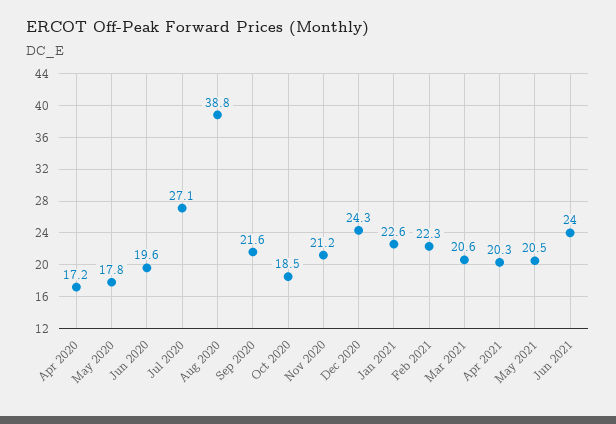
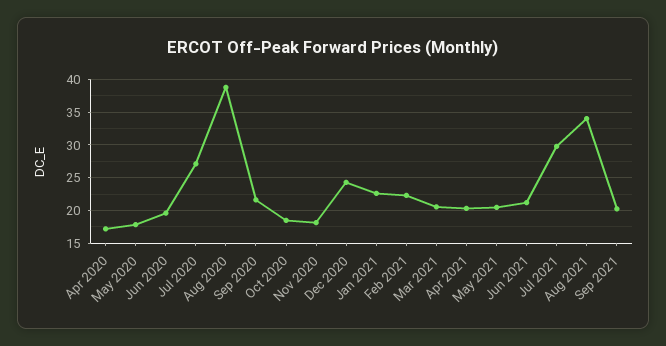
Nov 2020: 21.2 -> 18
Jun 2021: 24 -> 21
Jul 2021: none -> 30
Aug 2021: none -> 34
Sep 2021: none -> 20

